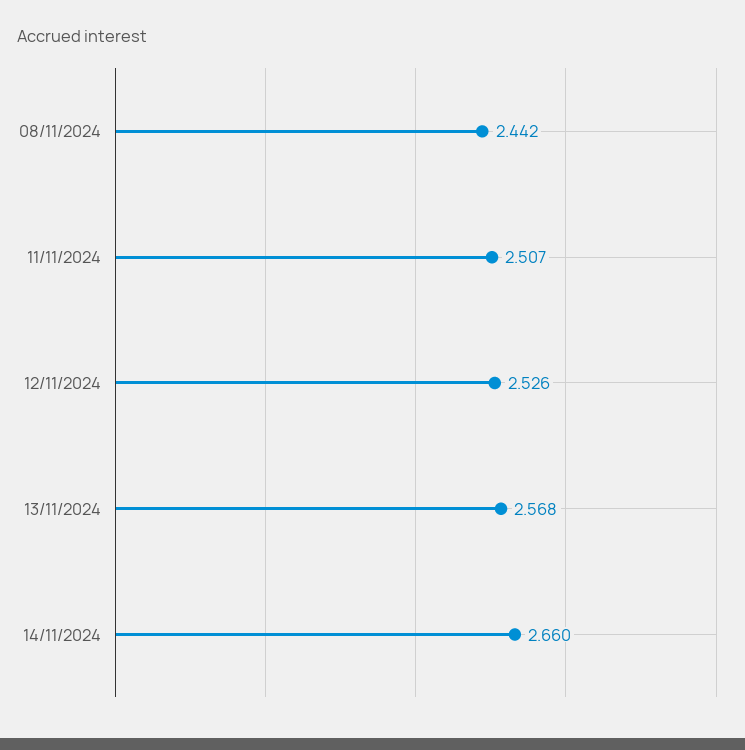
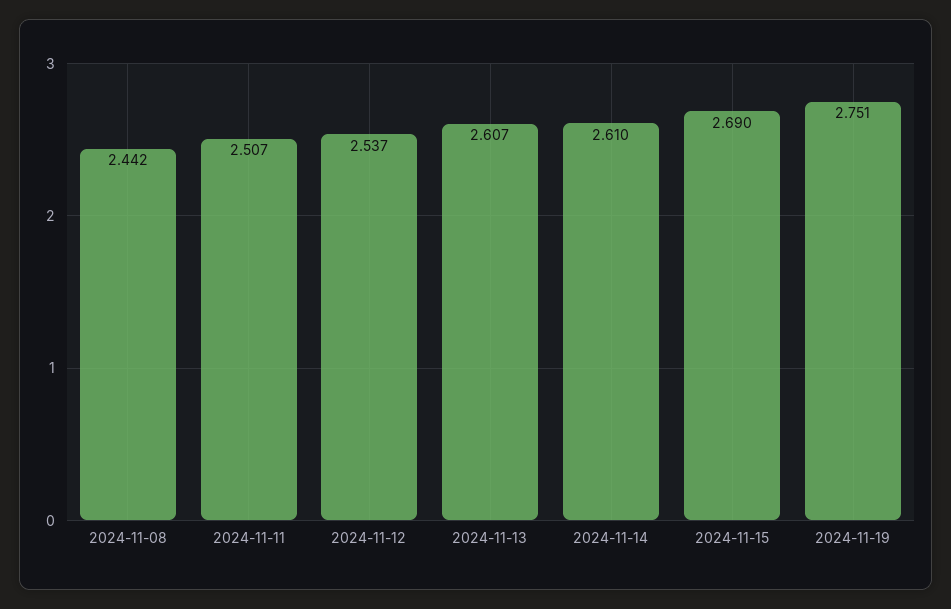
12/11/2024: 2.526 -> 2.537
13/11/2024: 2.568 -> 2.607
14/11/2024: 2.66 -> 2.61
2024-11-15: none -> 2.69
2024-11-19: none -> 2.751

